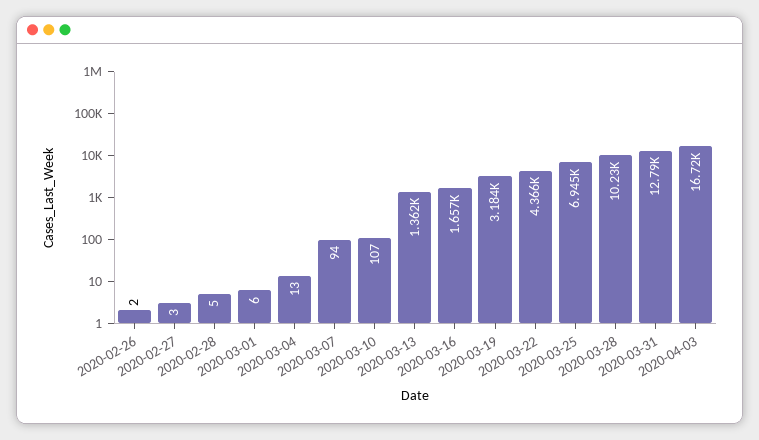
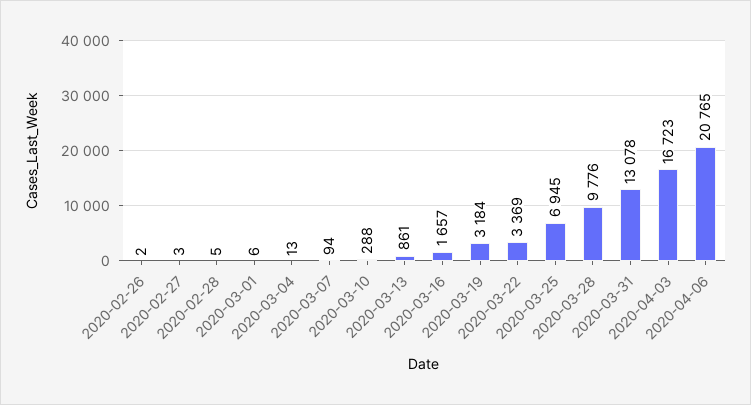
2020-03-10: 107 -> 288
2020-03-13: 1362 -> 861
2020-03-22: 4366 -> 3369
2020-03-28: 10230 -> 9776
2020-03-31: 12790 -> 13078
2020-04-06: none -> 20765

